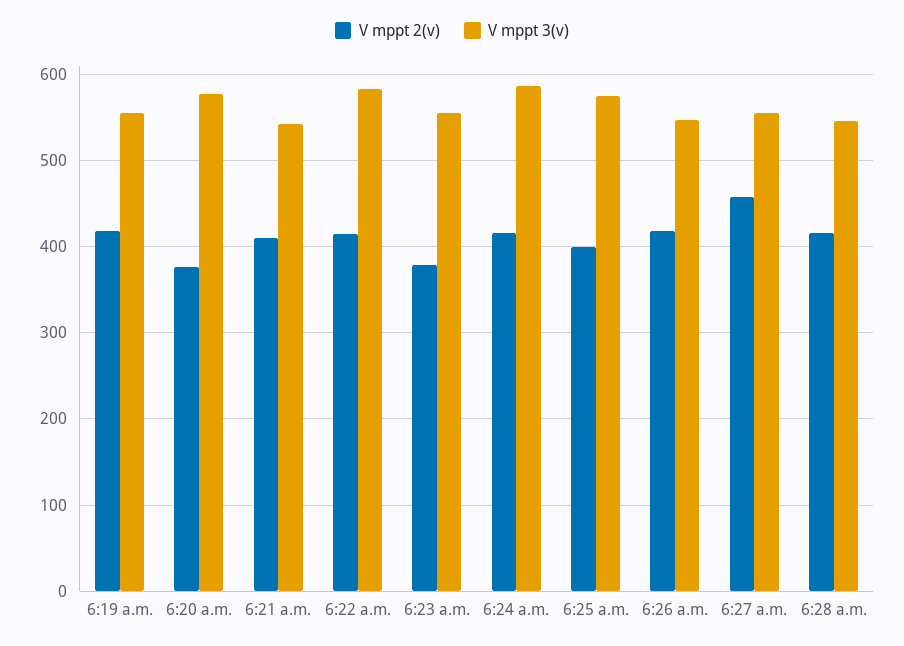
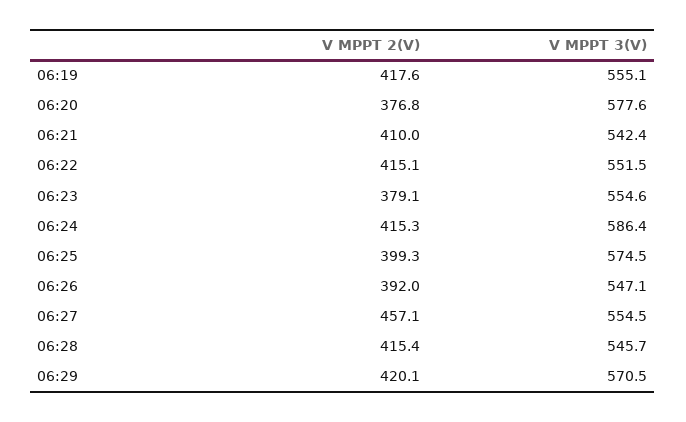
V mppt 3(v), 6:22 a.m.: 580 -> 551.5
V mppt 2(v), 6:26 a.m.: 420 -> 392
V mppt 2(v), 06:29: none -> 420.1
V mppt 3(v), 06:29: none -> 570.5

